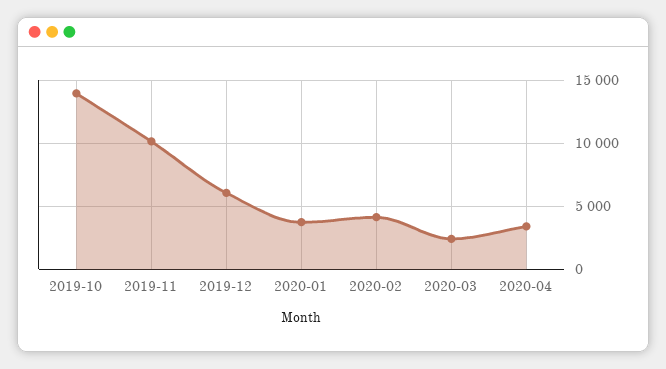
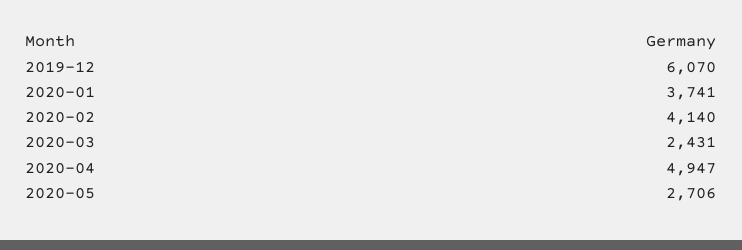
2019-10: 14000 -> none
2019-11: 10000 -> none
2020-04: 3500 -> 4947
2020-05: none -> 2706

